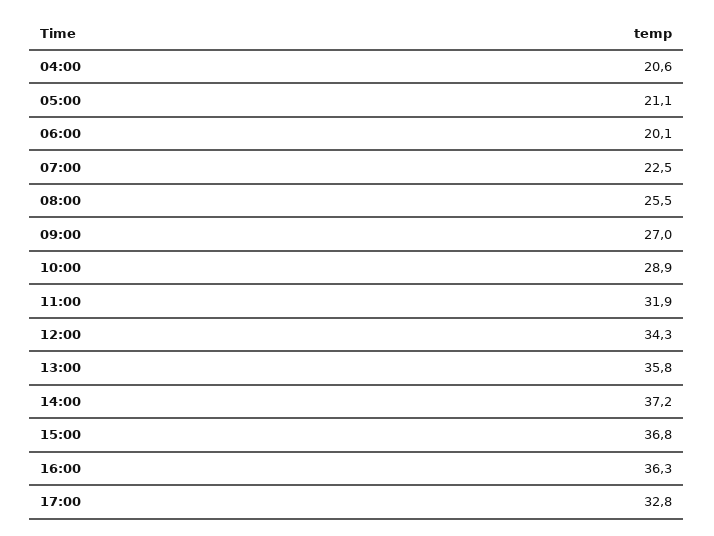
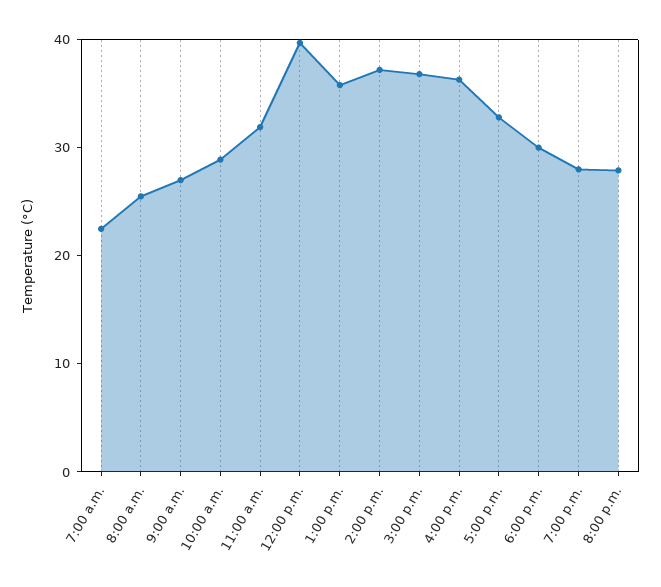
04:00: 20.6 -> none
05:00: 21.1 -> none
06:00: 20.1 -> none
12:00: 34.3 -> 40
6:00 p.m.: none -> 30
7:00 p.m.: none -> 28
8:00 p.m.: none -> 28

